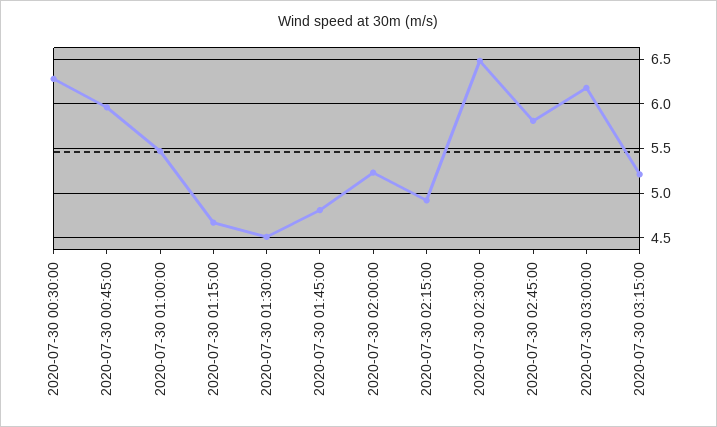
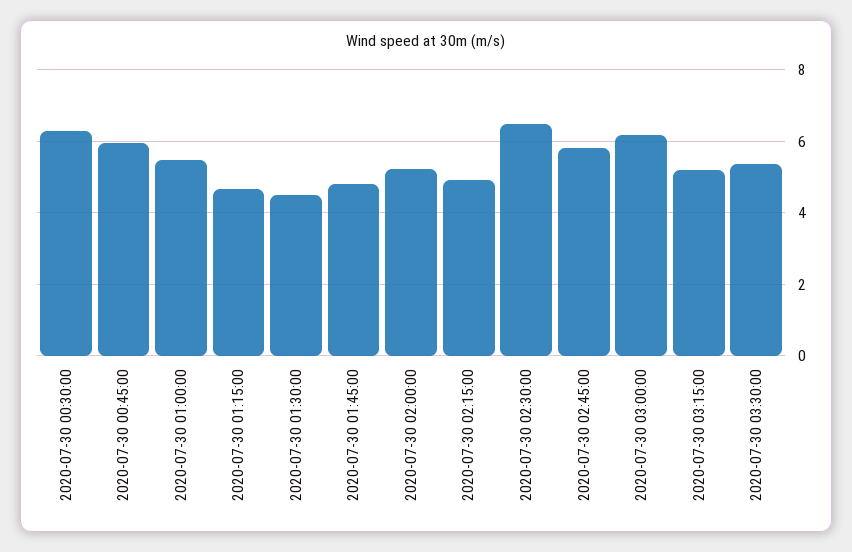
2020-07-30 03:30:00: none -> 5.4

